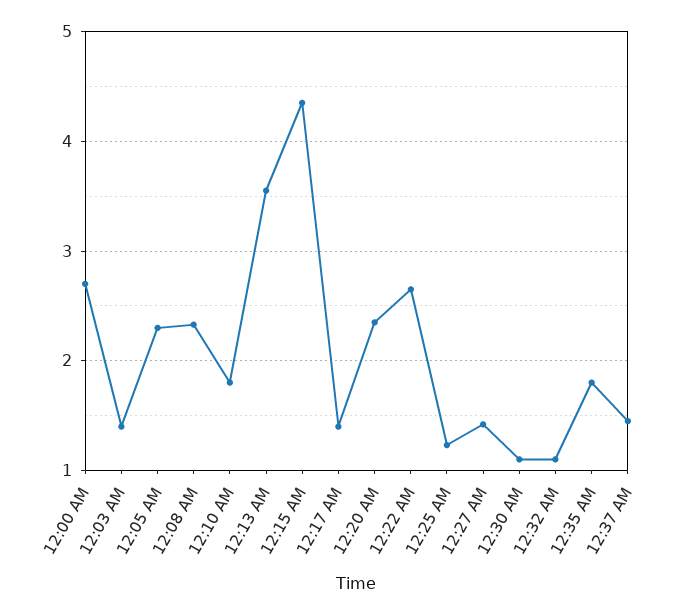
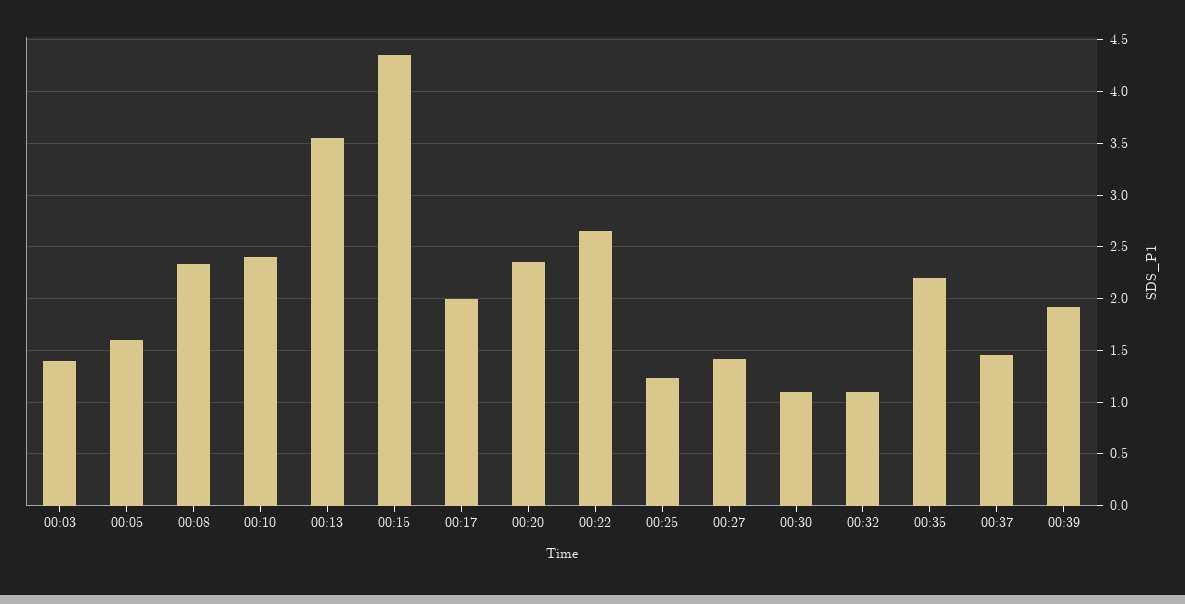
12:00 AM: 2.7 -> none
12:05 AM: 2.3 -> 1.6
12:10 AM: 1.8 -> 2.4
12:17 AM: 1.4 -> 2
12:35 AM: 1.8 -> 2.2
00:39: none -> 1.9

